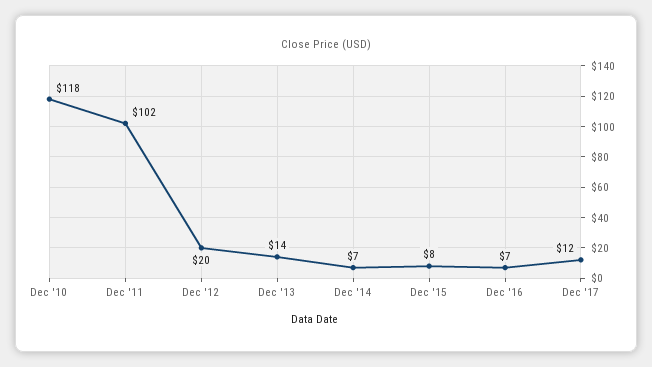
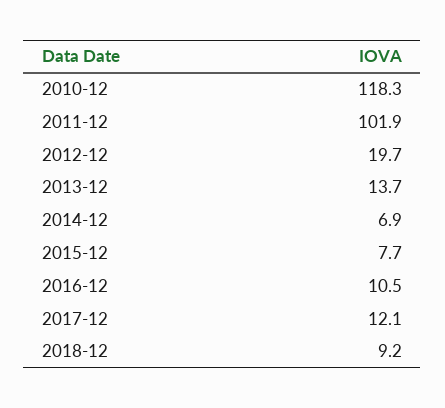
Dec '16: 7 -> 10.5
2018-12: none -> 9.2

